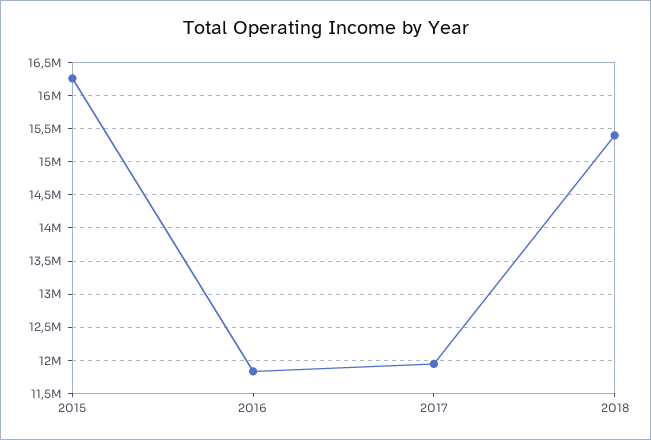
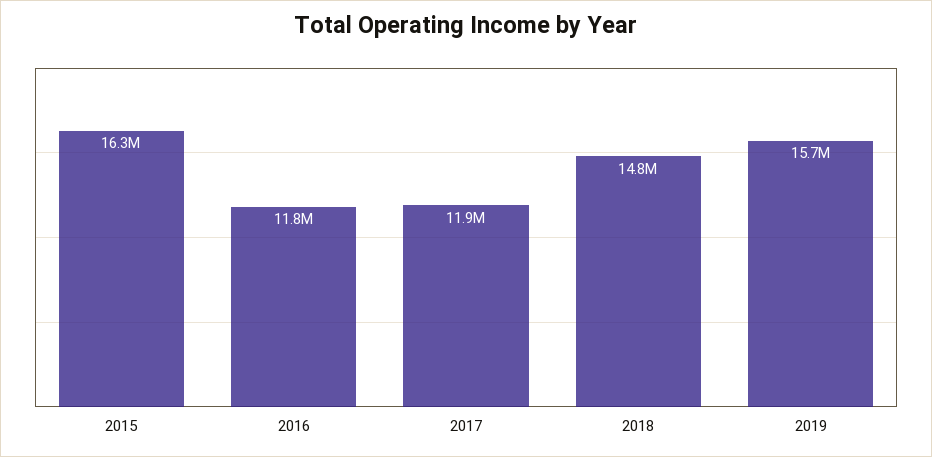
2018: 15400000 -> 14800000
2019: none -> 15700000

